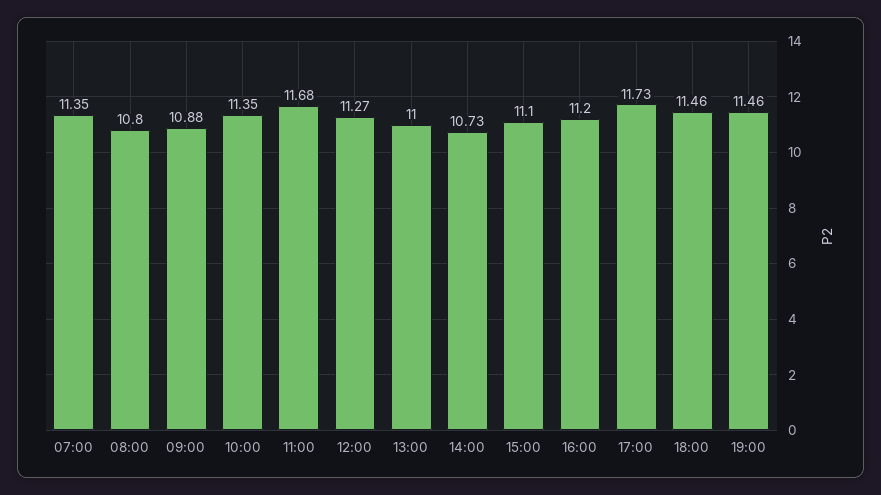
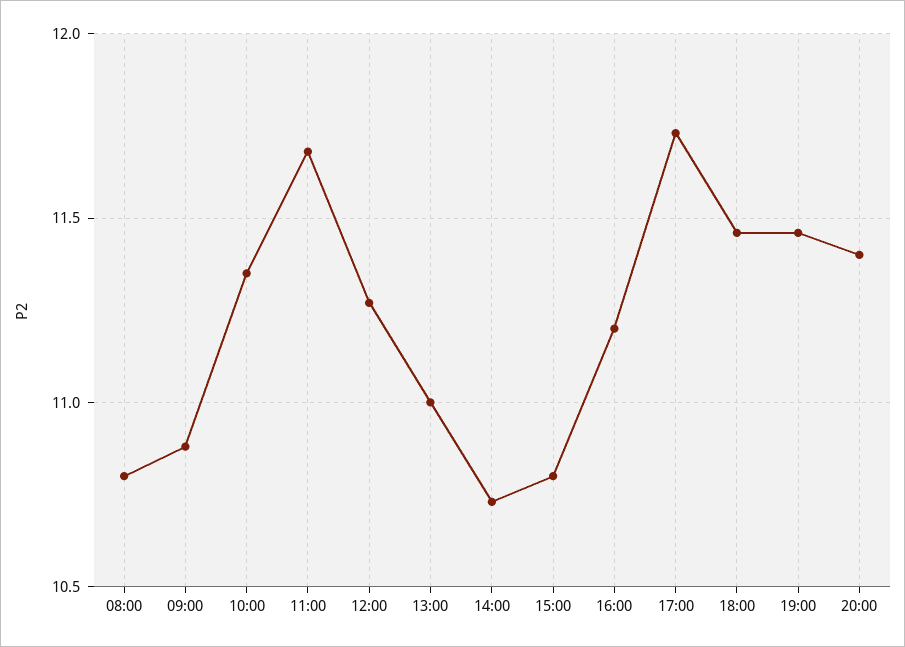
07:00: 11.35 -> none
15:00: 11.1 -> 10.8
20:00: none -> 11.4

